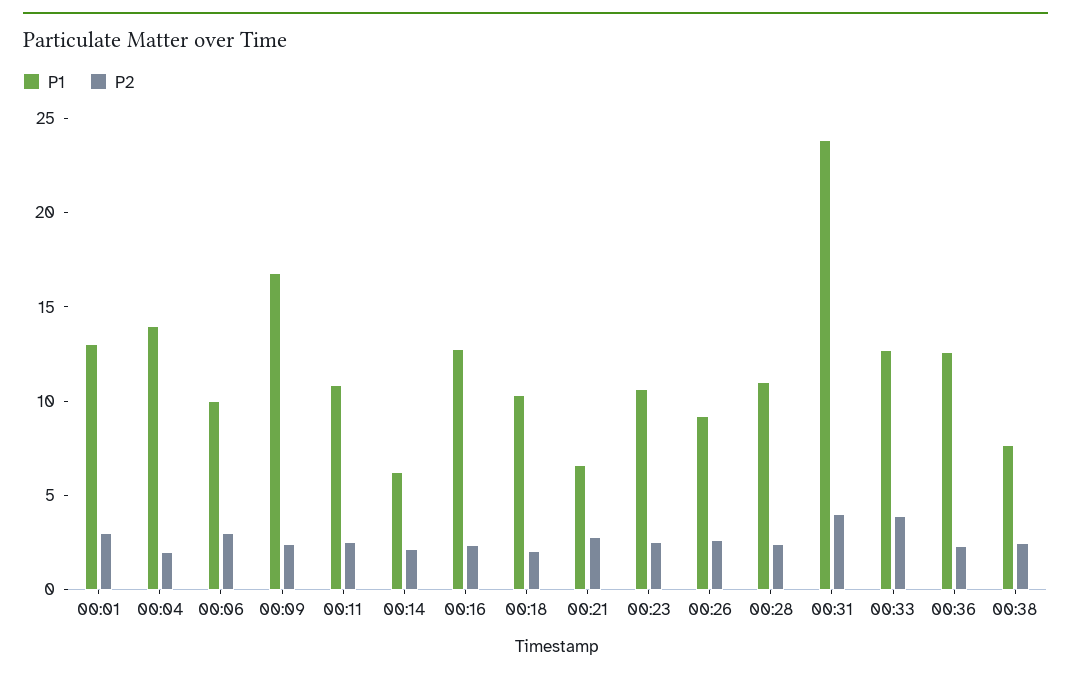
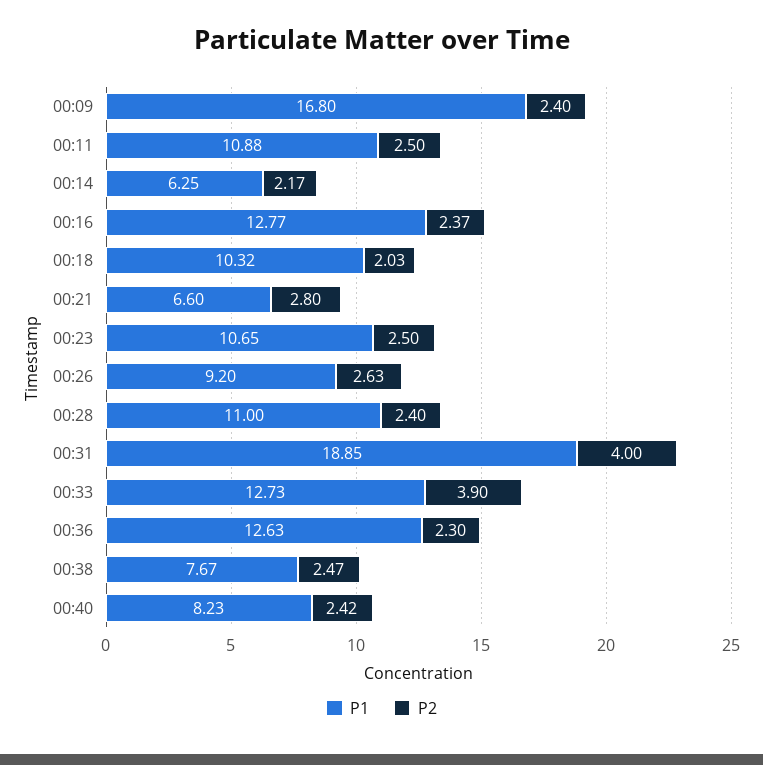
P1, 00:01: 13 -> none
P2, 00:01: 3 -> none
P1, 00:04: 14 -> none
P2, 00:04: 2 -> none
P1, 00:06: 10 -> none
P2, 00:06: 3 -> none
P1, 00:31: 24 -> 18.85
P1, 00:40: none -> 8.23
P2, 00:40: none -> 2.42

